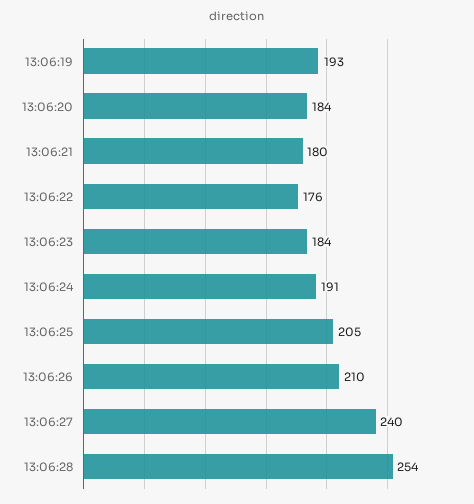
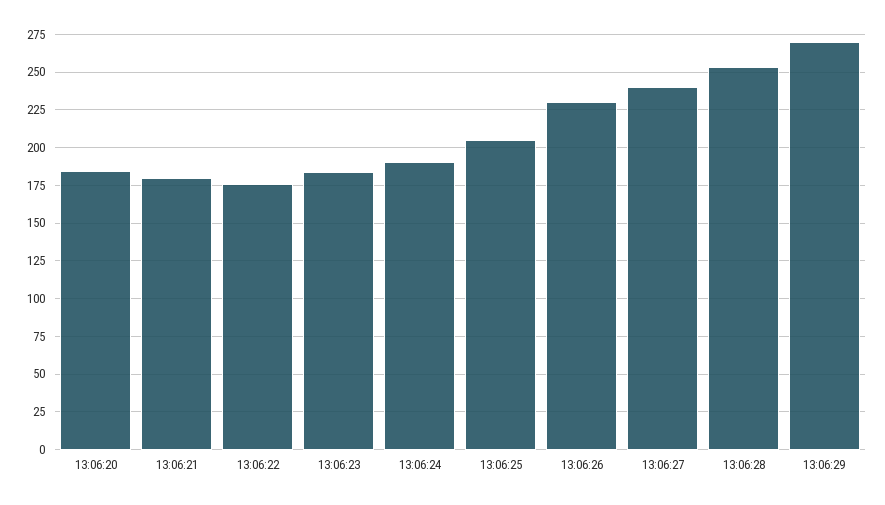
13:06:19: 193 -> none
13:06:26: 210 -> 230
13:06:29: none -> 270

